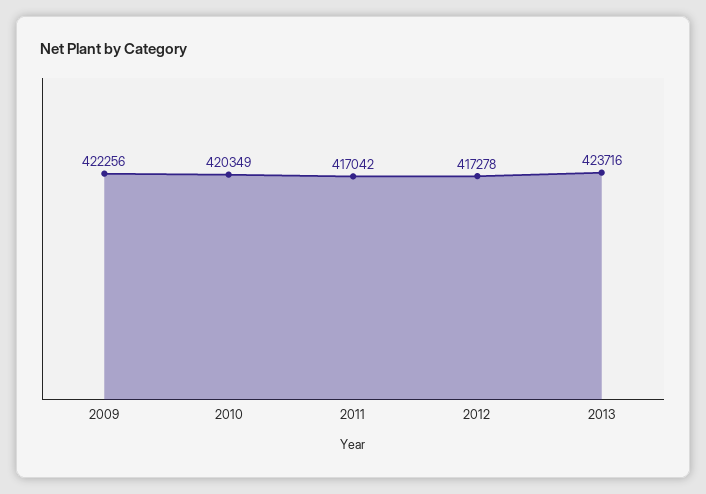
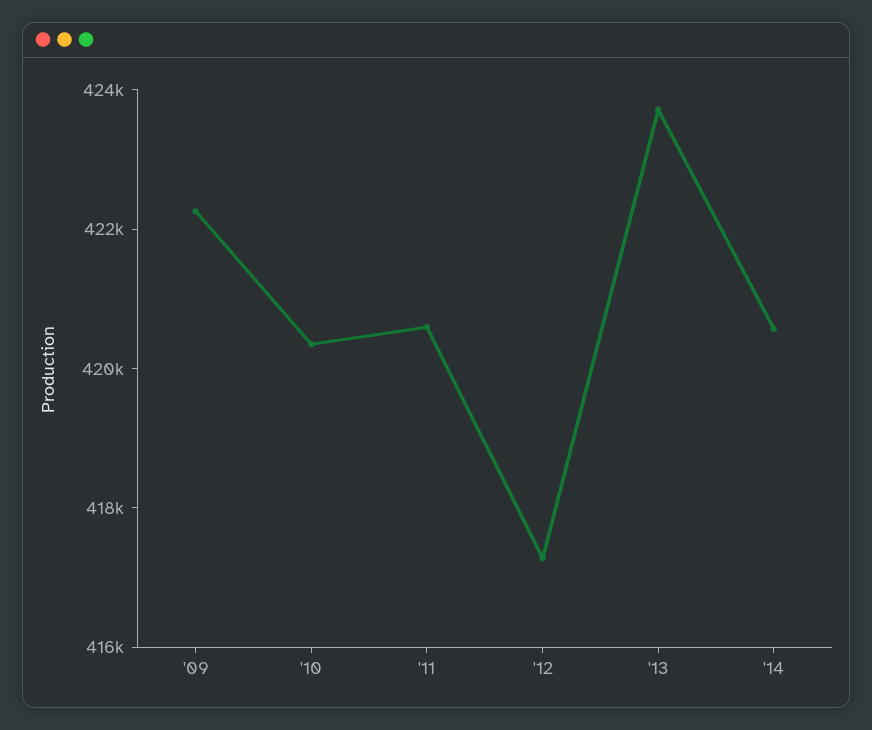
2011: 417042 -> 420500
'14: none -> 420500

